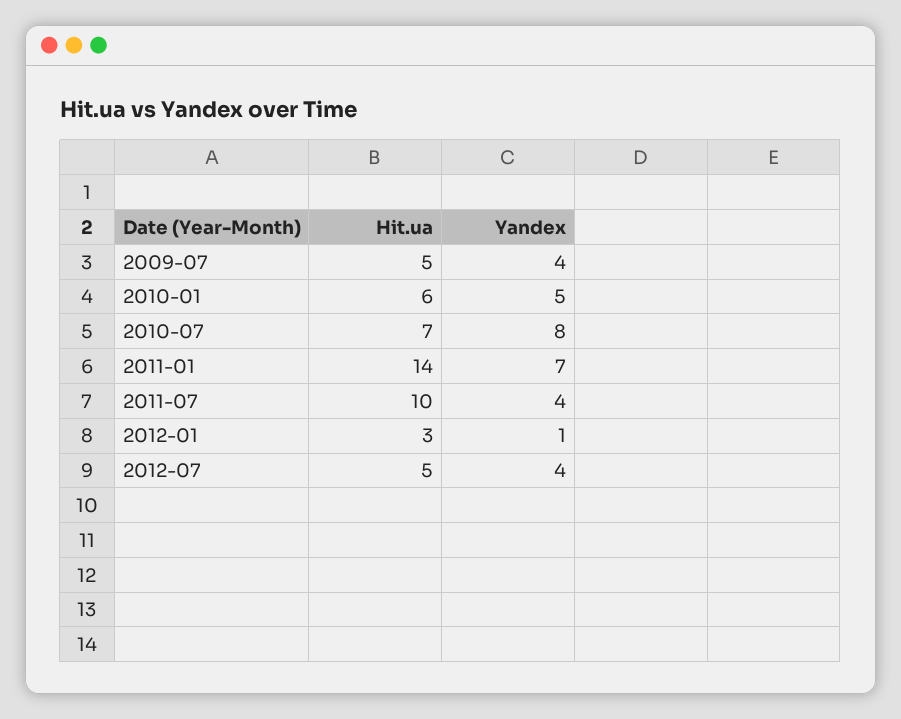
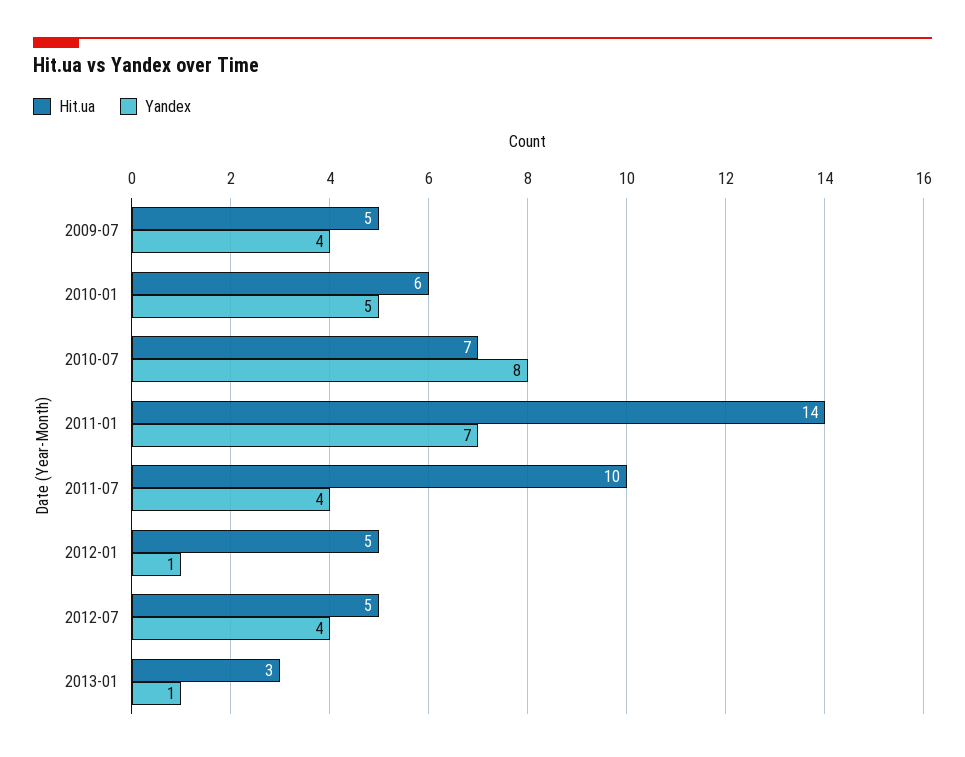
Hit.ua, 2012-01: 3 -> 5
Hit.ua, 2013-01: none -> 3
Yandex, 2013-01: none -> 1

